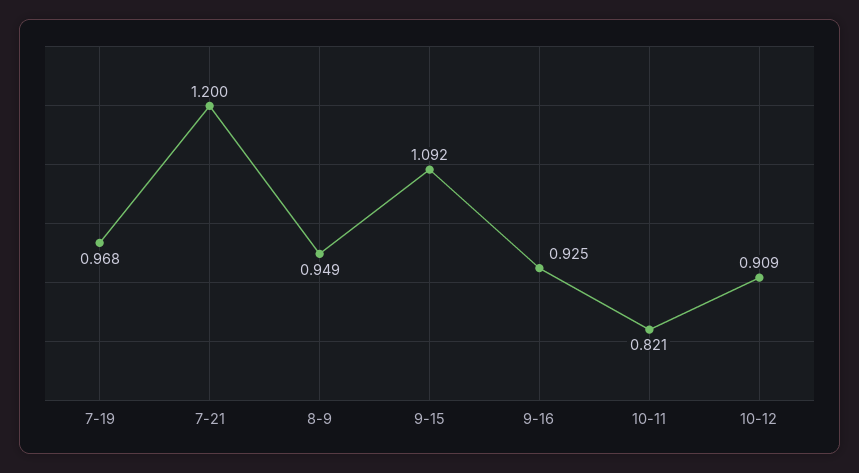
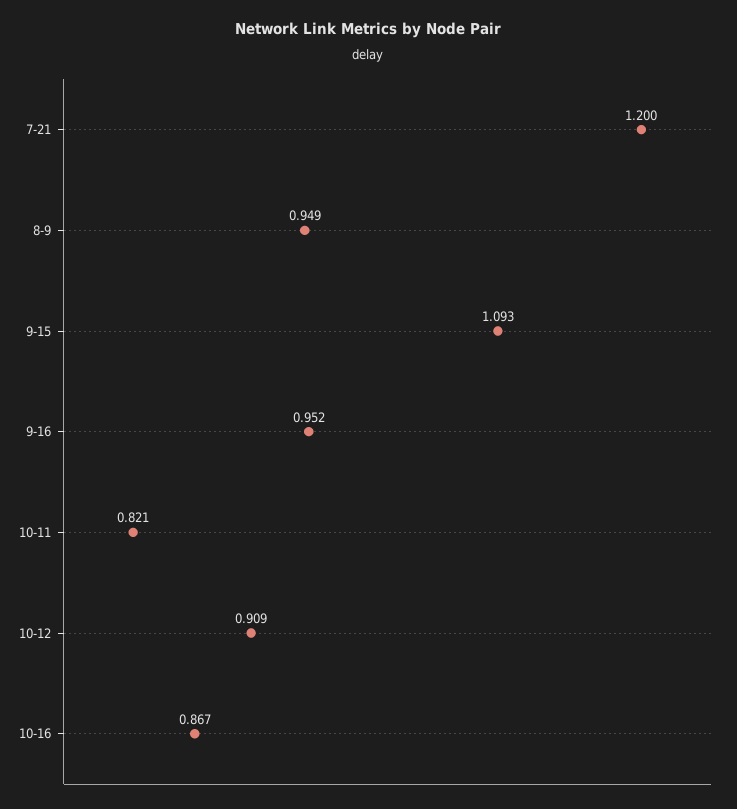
7-19: 0.968 -> none
9-15: 1.092 -> 1.093
9-16: 0.925 -> 0.952
10-16: none -> 0.867

